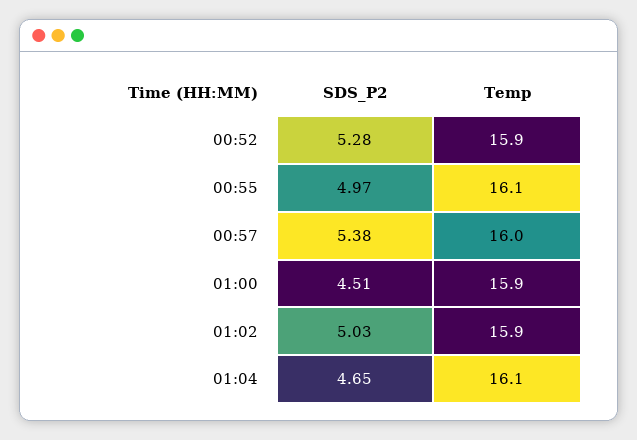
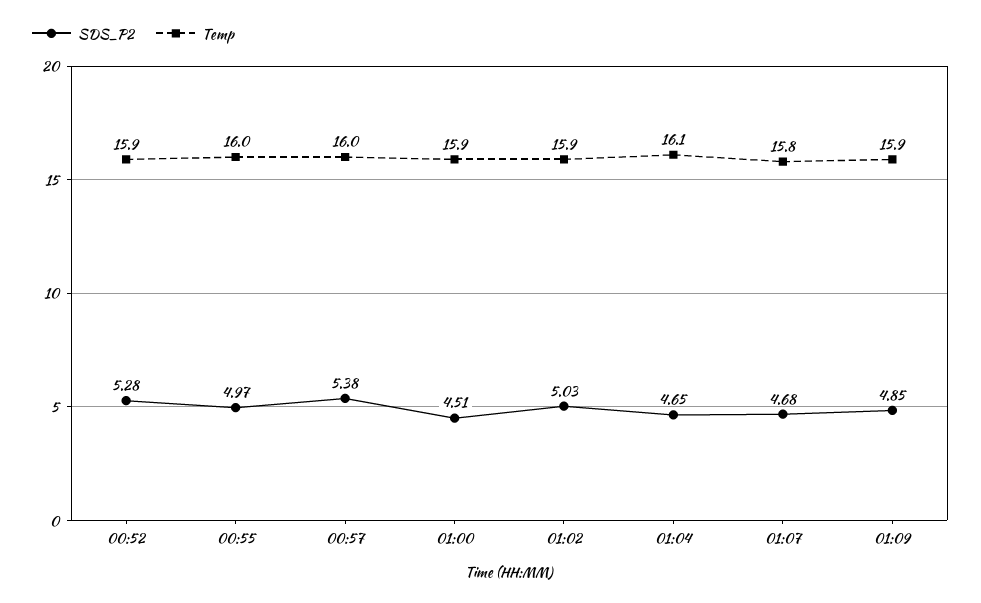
Temp, 00:55: 16.1 -> 16
SDS_P2, 01:07: none -> 4.68
Temp, 01:07: none -> 15.8
SDS_P2, 01:09: none -> 4.85
Temp, 01:09: none -> 15.9

